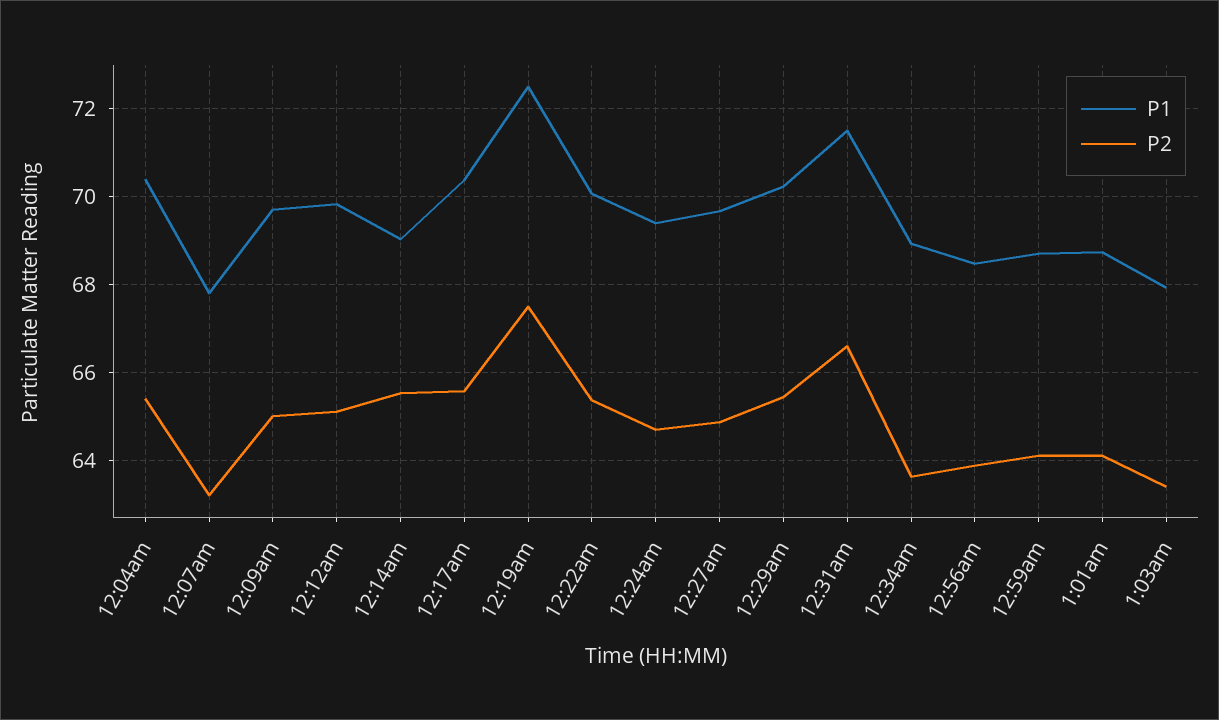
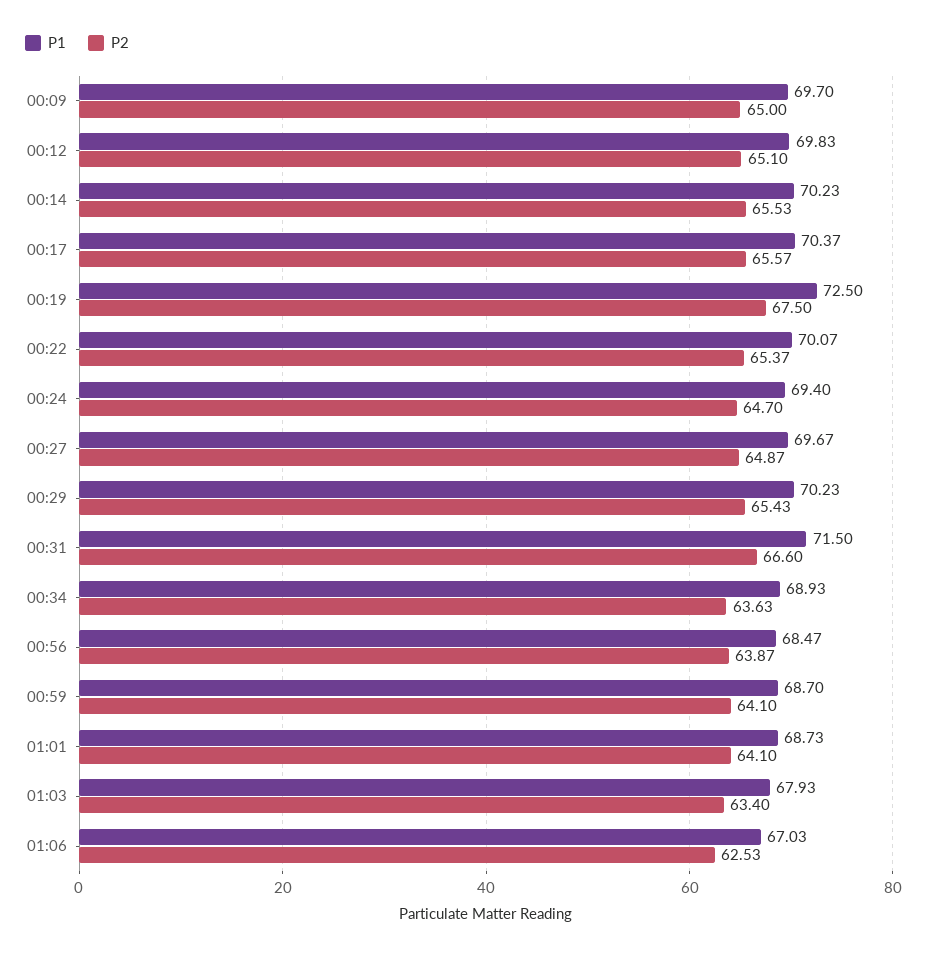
P1, 12:04am: 70.4 -> none
P2, 12:04am: 65.4 -> none
P1, 12:07am: 67.8 -> none
P2, 12:07am: 63.2 -> none
P1, 12:14am: 69 -> 70.23
P1, 01:06: none -> 67.03
P2, 01:06: none -> 62.53

